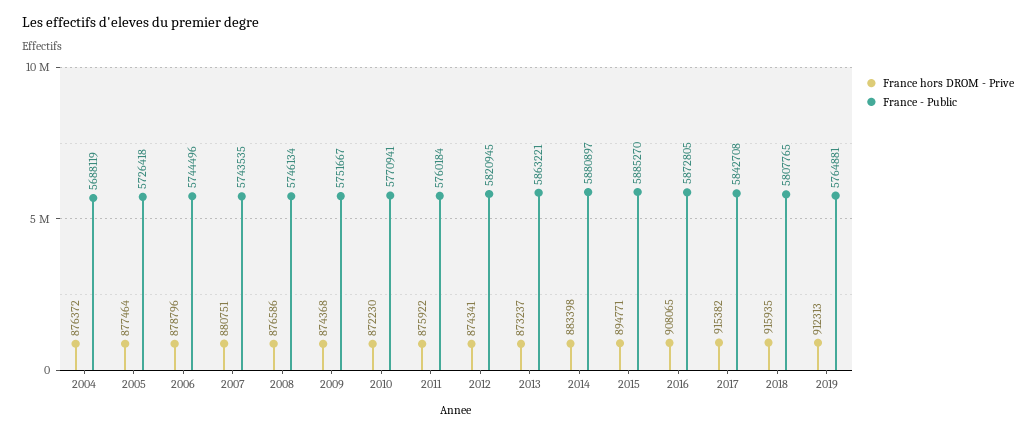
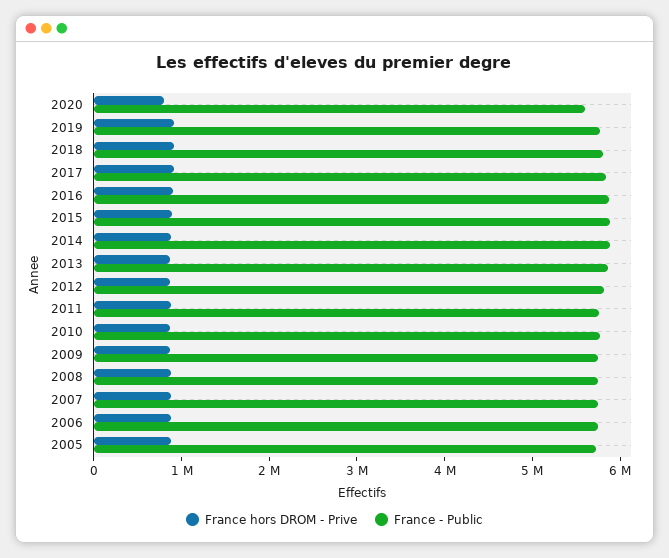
France hors DROM - Prive, 2004: 876372 -> none
France - Public, 2004: 5688119 -> none
France hors DROM - Prive, 2020: none -> 800000
France - Public, 2020: none -> 5600000

